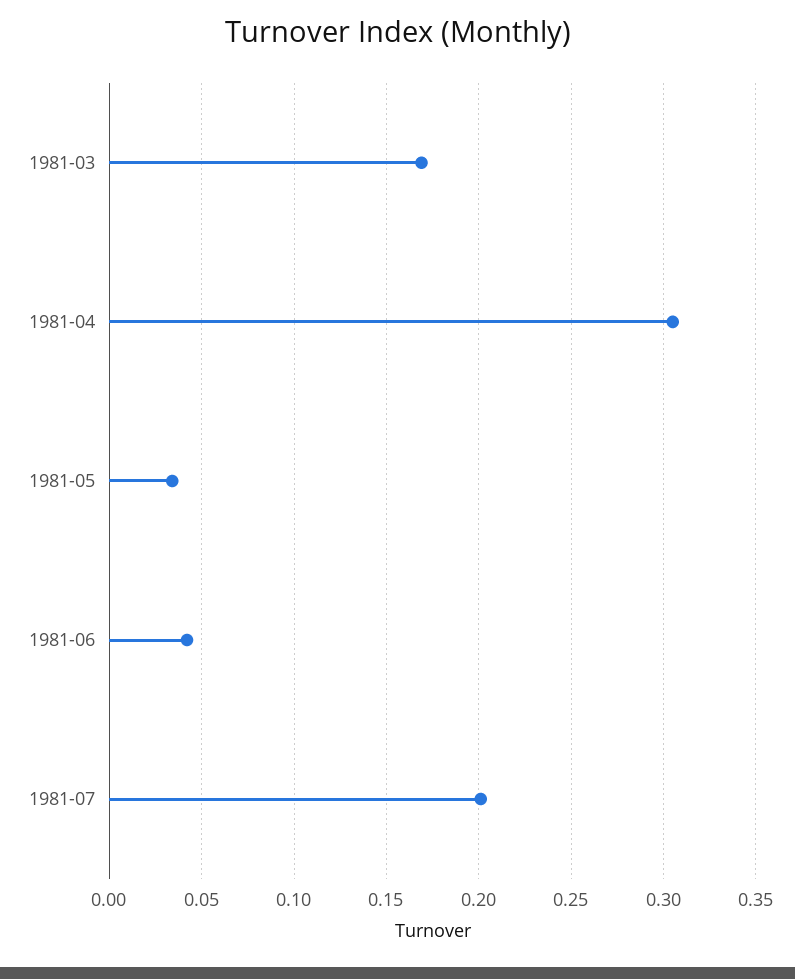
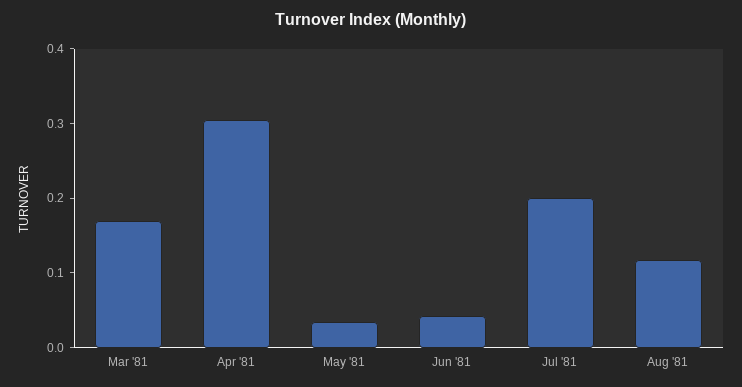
Aug '81: none -> 0.12

